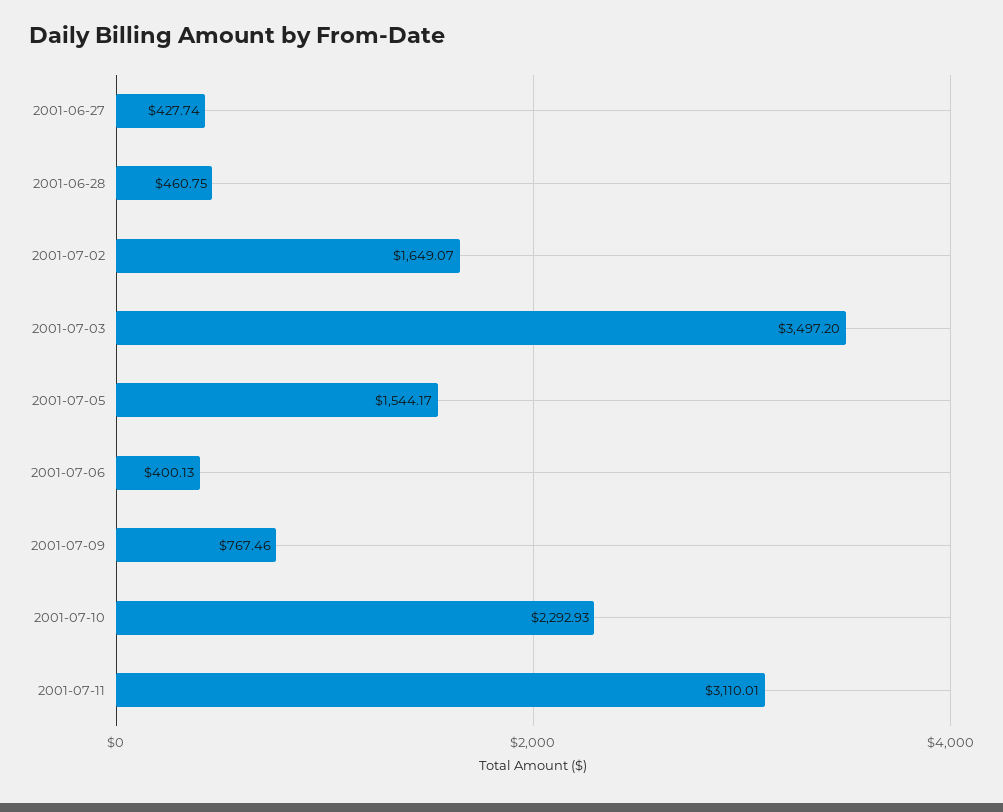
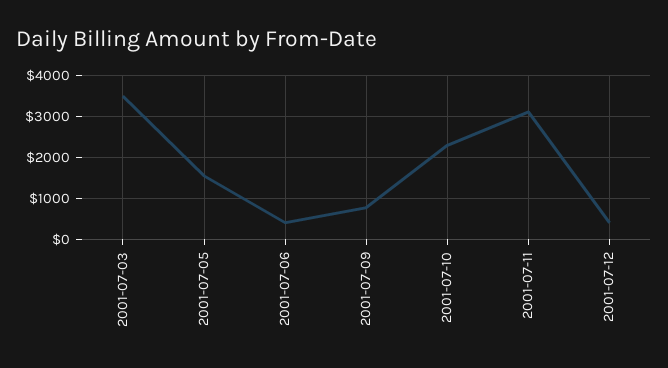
2001-06-27: 427.74 -> none
2001-06-28: 460.75 -> none
2001-07-02: 1649.07 -> none
2001-07-12: none -> 400

